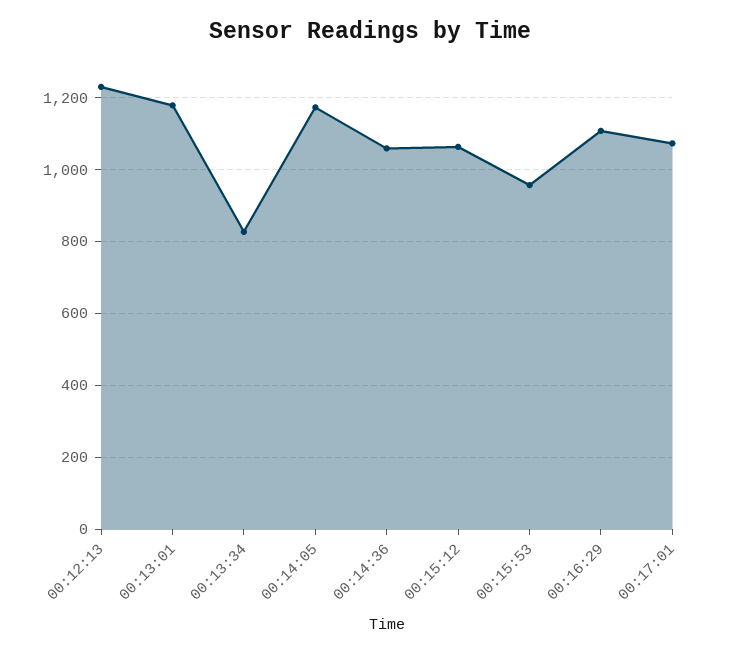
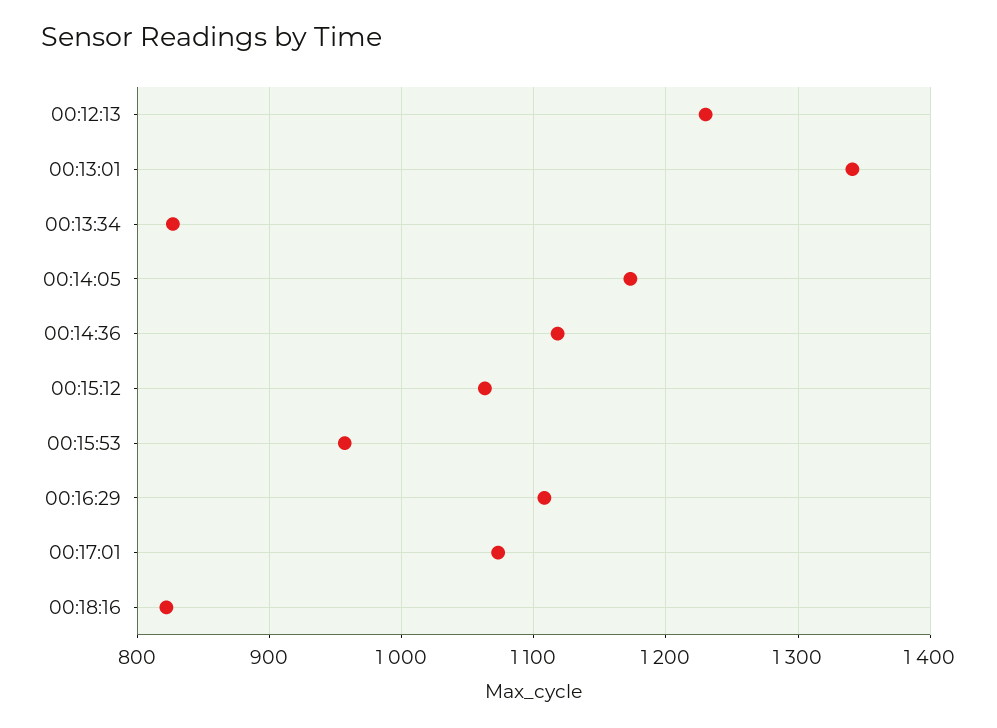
00:13:01: 1180 -> 1340
00:14:36: 1060 -> 1120
00:18:16: none -> 820

